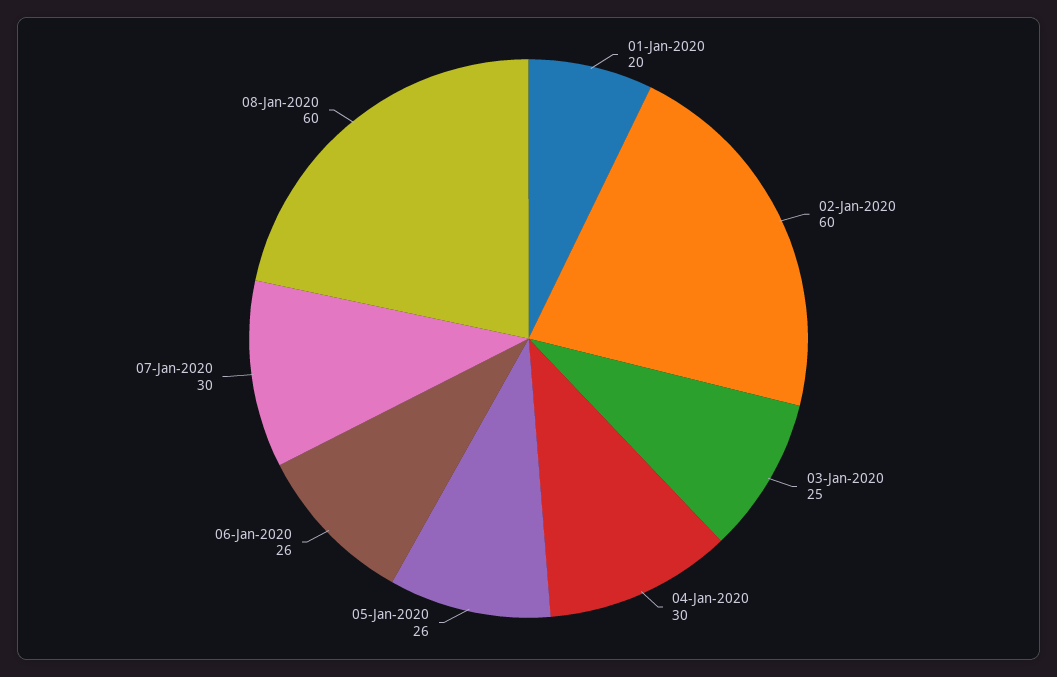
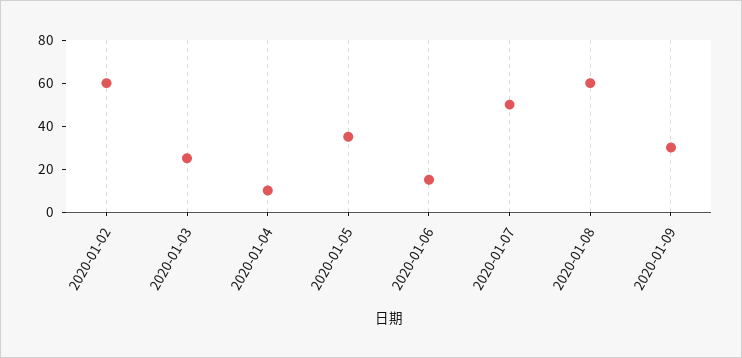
01-Jan-2020: 20 -> none
04-Jan-2020: 30 -> 10
05-Jan-2020: 26 -> 35
06-Jan-2020: 26 -> 15
07-Jan-2020: 30 -> 50
2020-01-09: none -> 30

